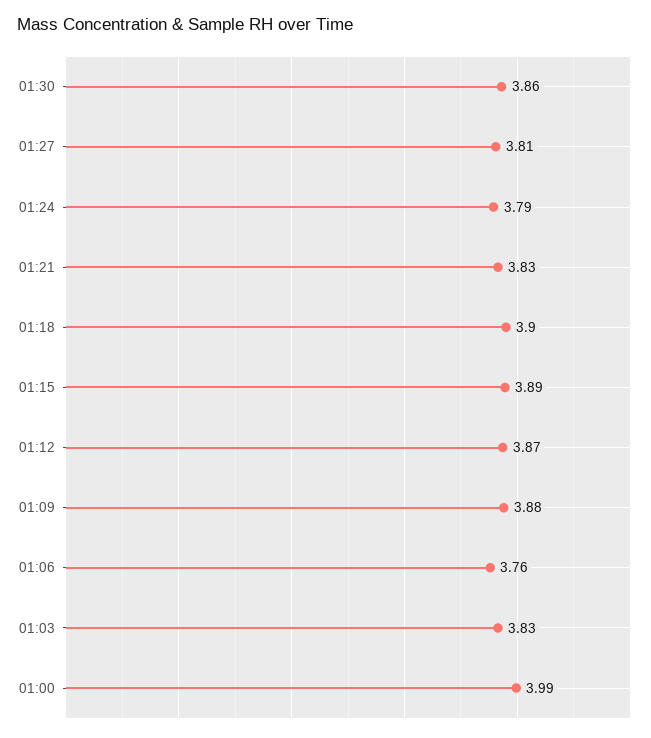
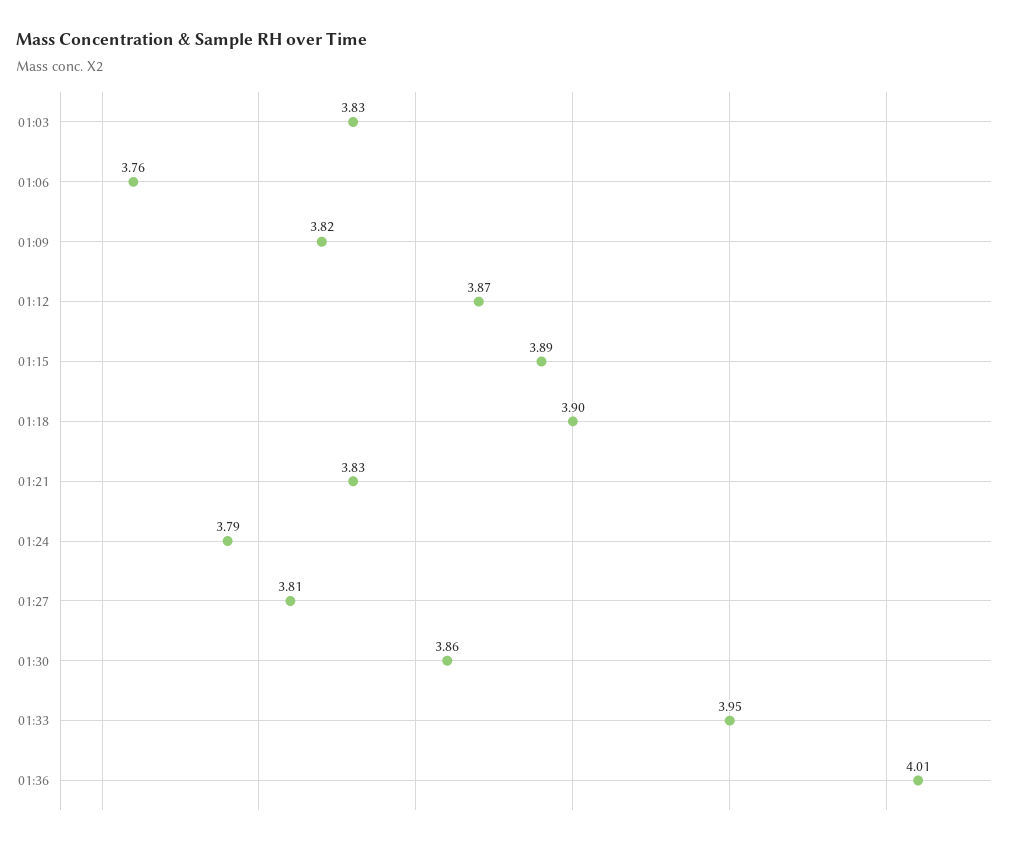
01:09: 3.88 -> 3.82
01:00: 3.99 -> none
01:33: none -> 3.95
01:36: none -> 4.01

